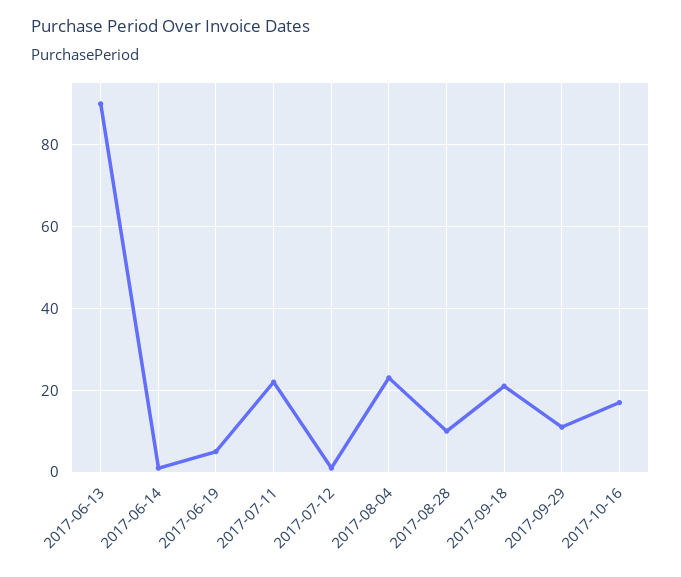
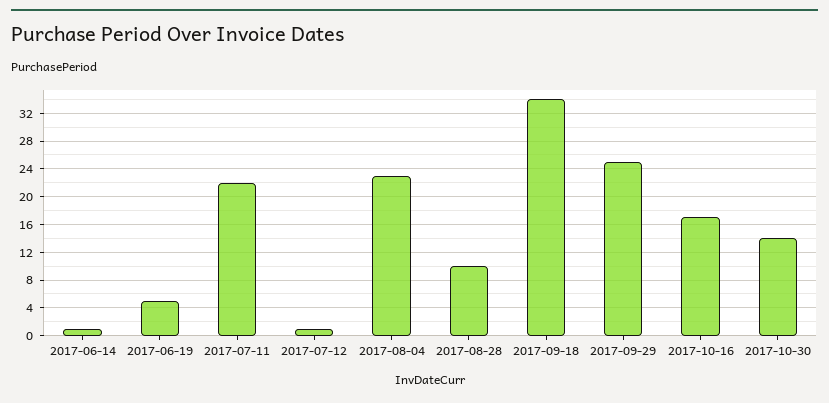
2017-06-13: 90 -> none
2017-09-18: 20 -> 34
2017-09-29: 10 -> 25
2017-10-30: none -> 14

